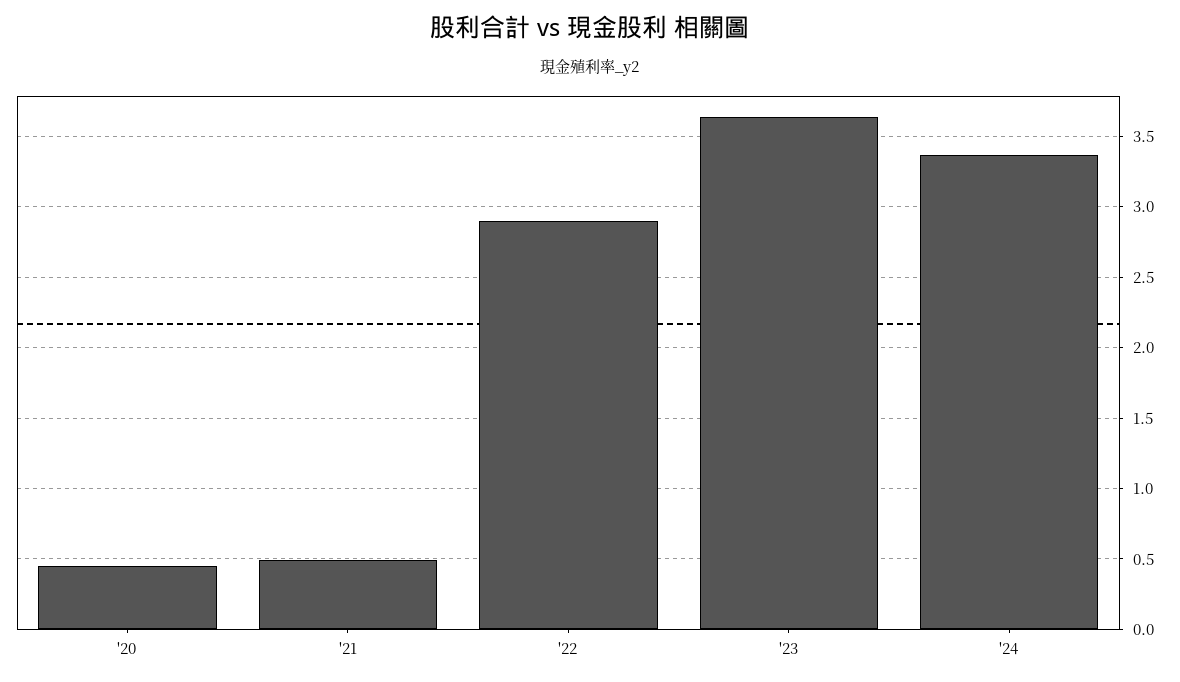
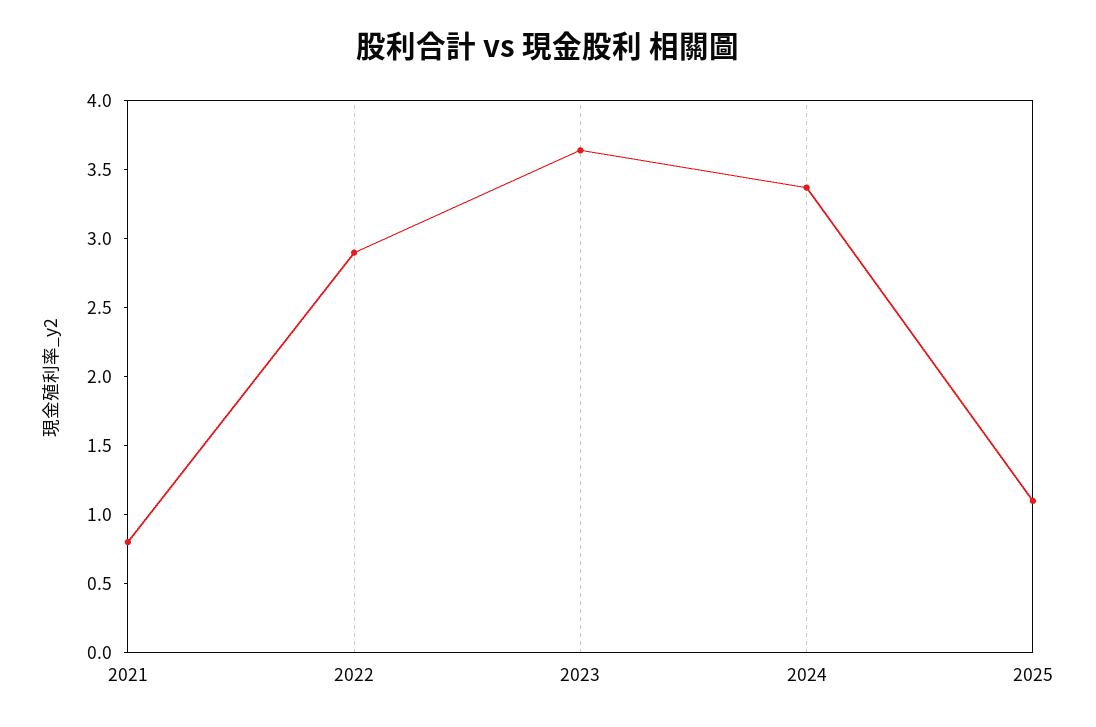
'20: 0.45 -> none
'21: 0.5 -> 0.8
2025: none -> 1.1

